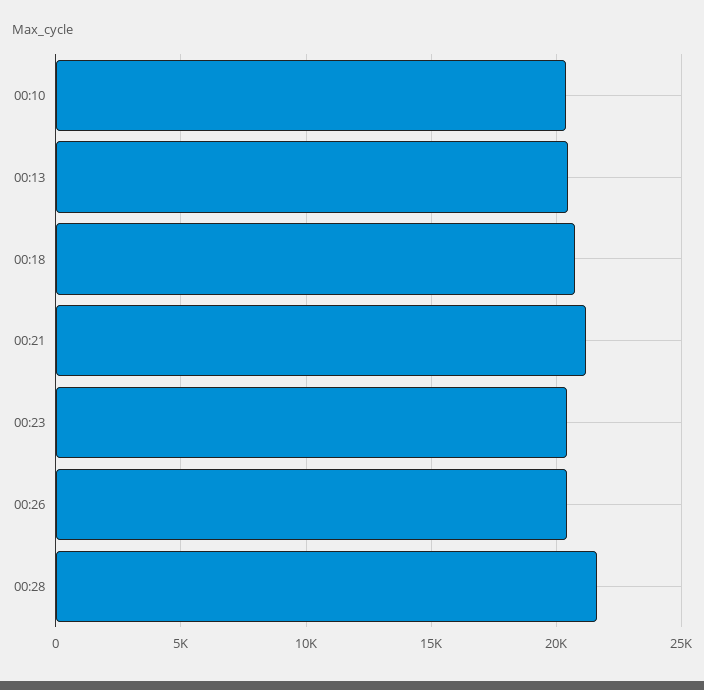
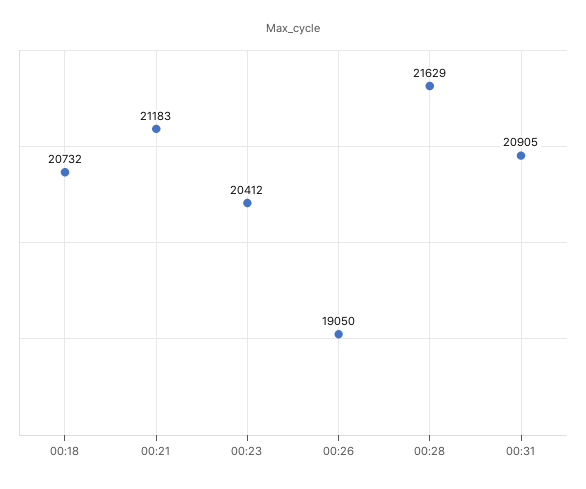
00:10: 20500 -> none
00:13: 20500 -> none
00:26: 20500 -> 19050
00:31: none -> 20905

